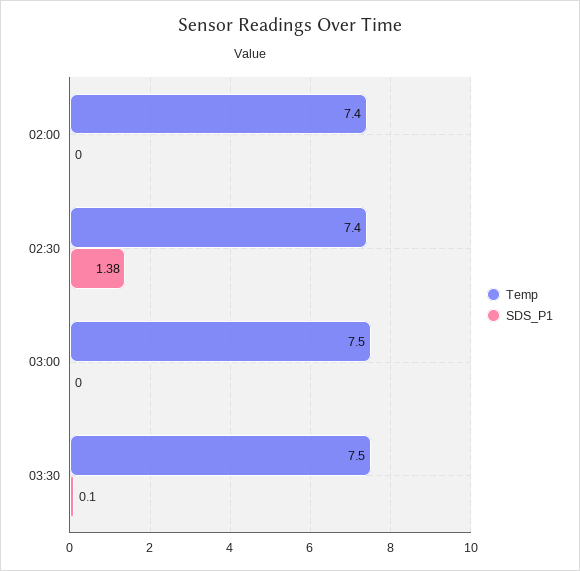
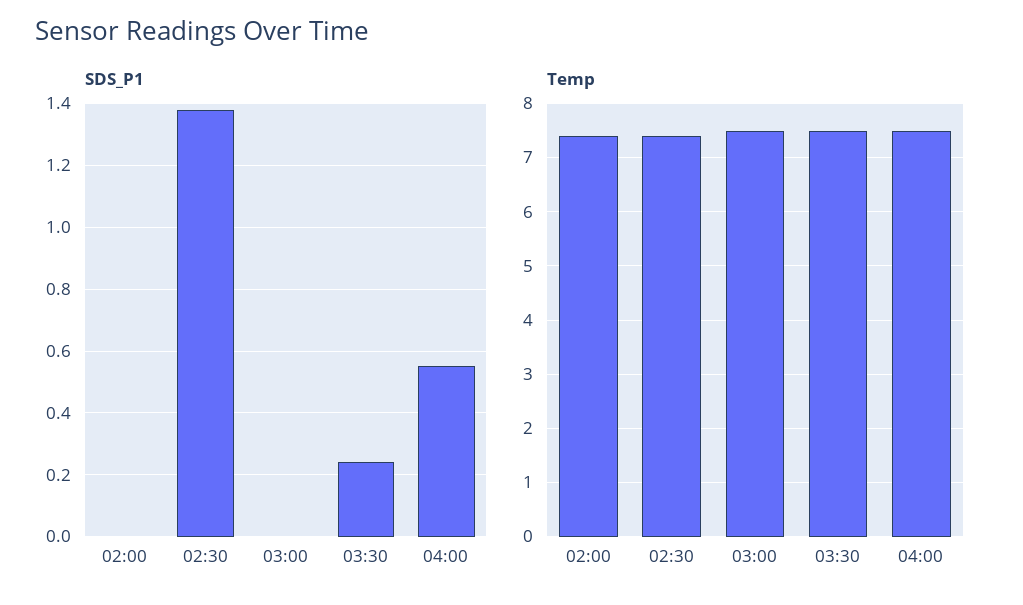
SDS_P1, 03:30: 0.1 -> 0.25
SDS_P1, 04:00: none -> 0.55
Temp, 04:00: none -> 7.5

